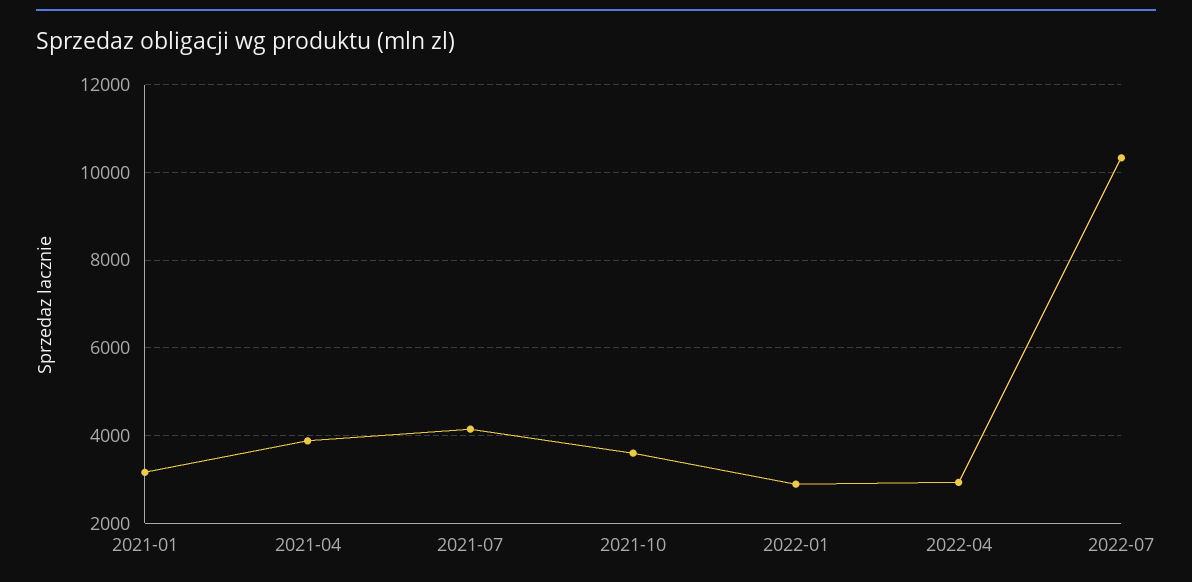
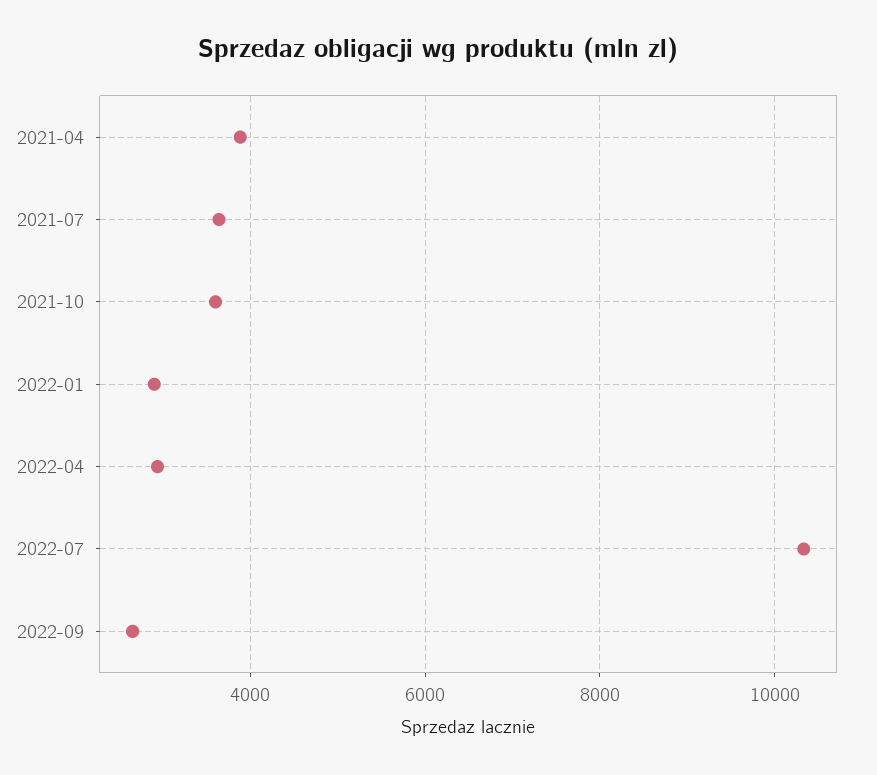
2021-01: 3200 -> none
2021-07: 4200 -> 3600
2022-09: none -> 2600

